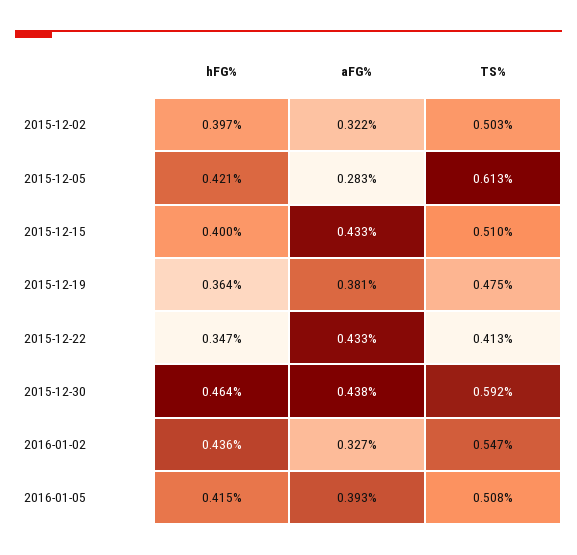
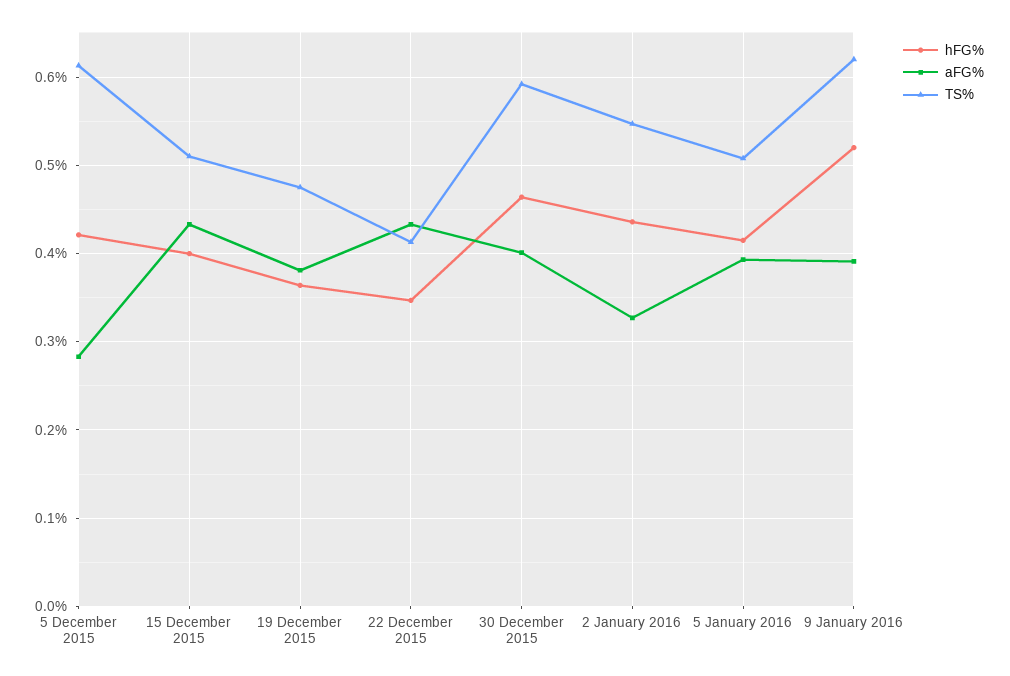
hFG%, 2015-12-02: 0.397 -> none
aFG%, 2015-12-02: 0.322 -> none
TS%, 2015-12-02: 0.503 -> none
aFG%, 2015-12-30: 0.438 -> 0.4
hFG%, 9 January 2016: none -> 0.52
aFG%, 9 January 2016: none -> 0.39
TS%, 9 January 2016: none -> 0.62

